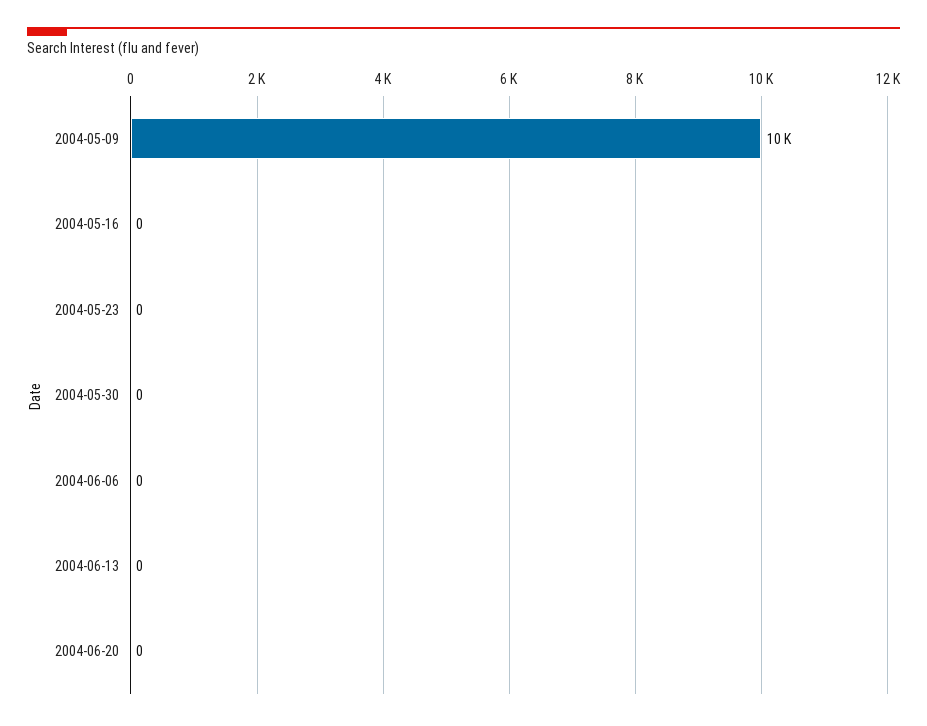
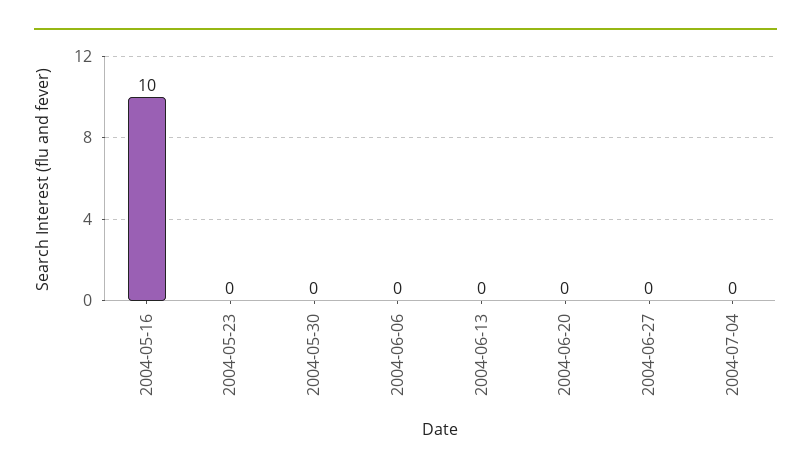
2004-05-09: 10000 -> none
2004-05-16: 0 -> 10
2004-06-27: none -> 0
2004-07-04: none -> 0

